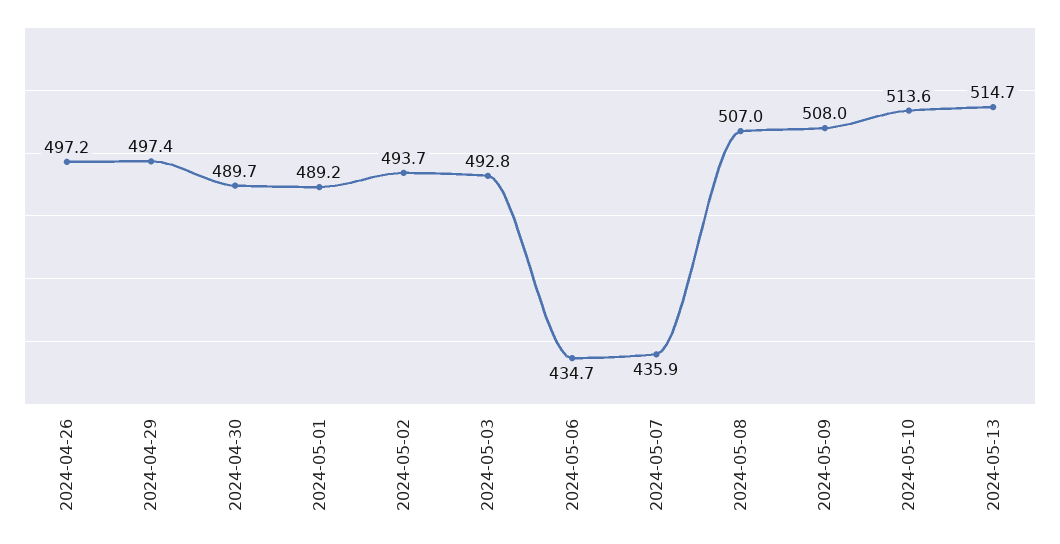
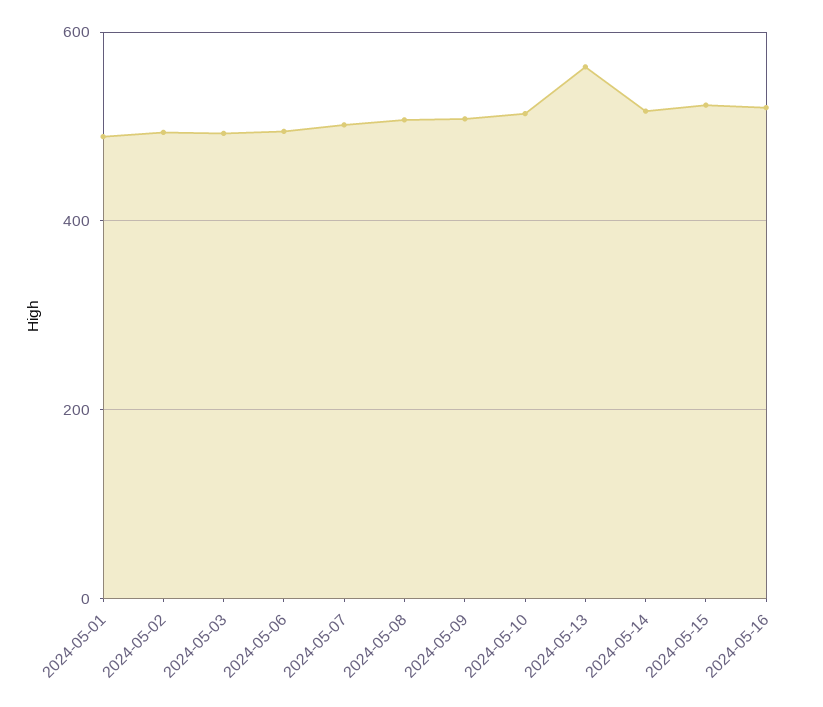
2024-04-26: 497.2 -> none
2024-04-29: 497.4 -> none
2024-04-30: 489.7 -> none
2024-05-06: 434.7 -> 500
2024-05-07: 435.9 -> 500
2024-05-13: 514.7 -> 560
2024-05-14: none -> 520
2024-05-15: none -> 520
2024-05-16: none -> 520

